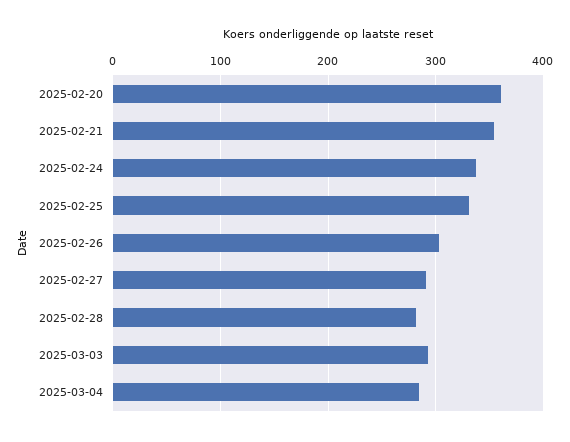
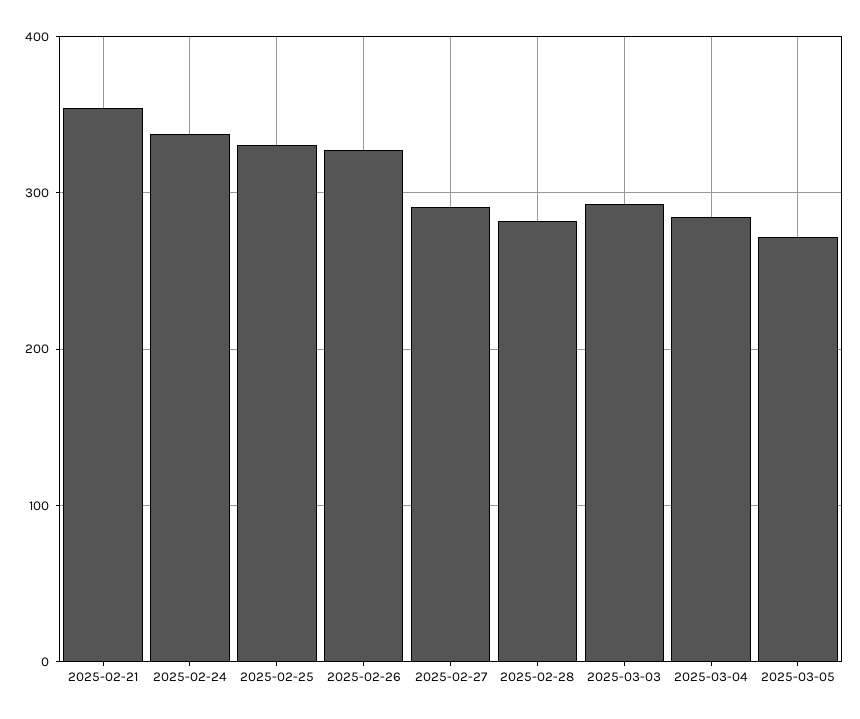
2025-02-20: 360 -> none
2025-02-26: 300 -> 330
2025-03-05: none -> 270

